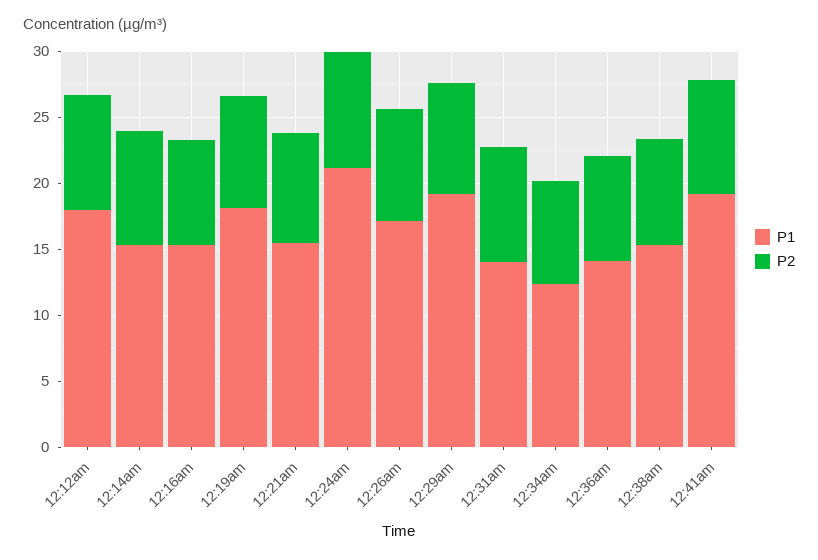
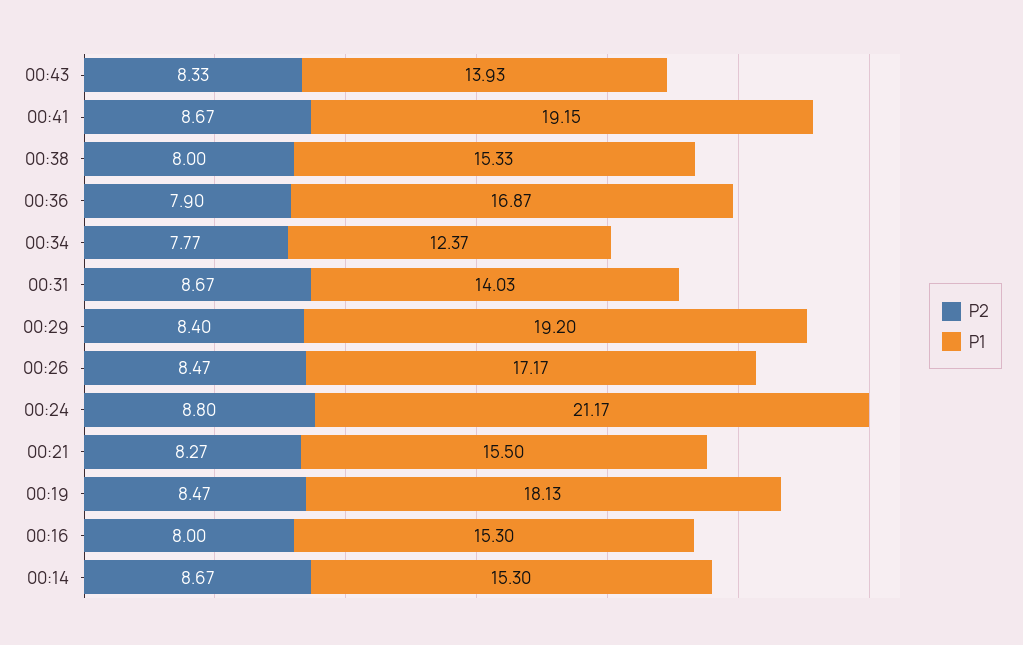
P1, 12:12am: 18 -> none
P2, 12:12am: 9 -> none
P1, 12:36am: 14 -> 16.87
P2, 00:43: none -> 8.33
P1, 00:43: none -> 13.93

